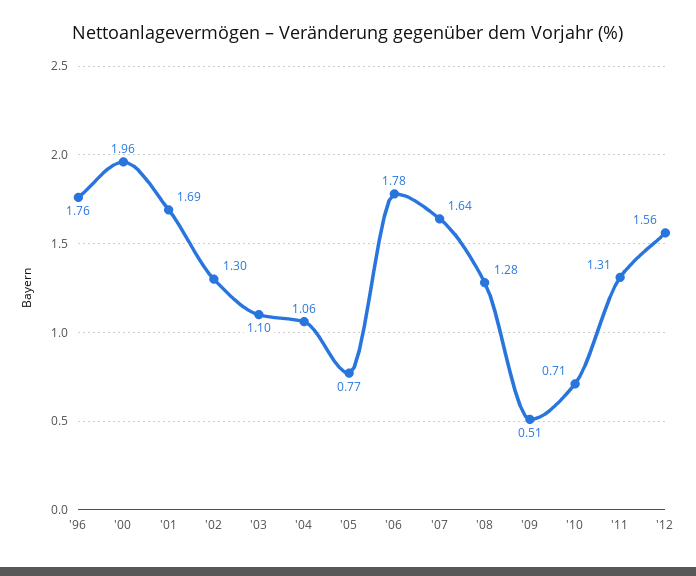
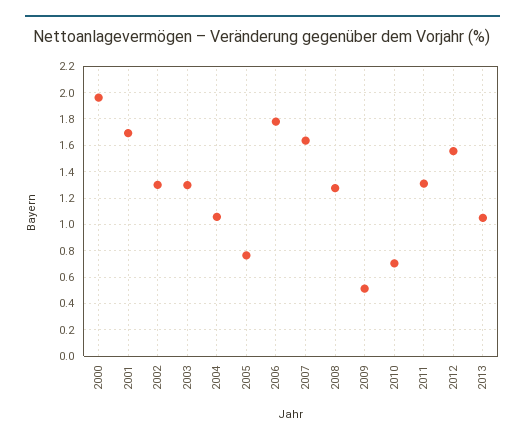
'96: 1.76 -> none
'03: 1.1 -> 1.3
2013: none -> 1.05

